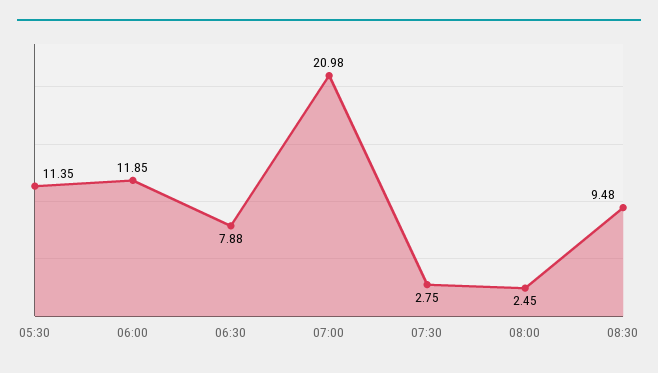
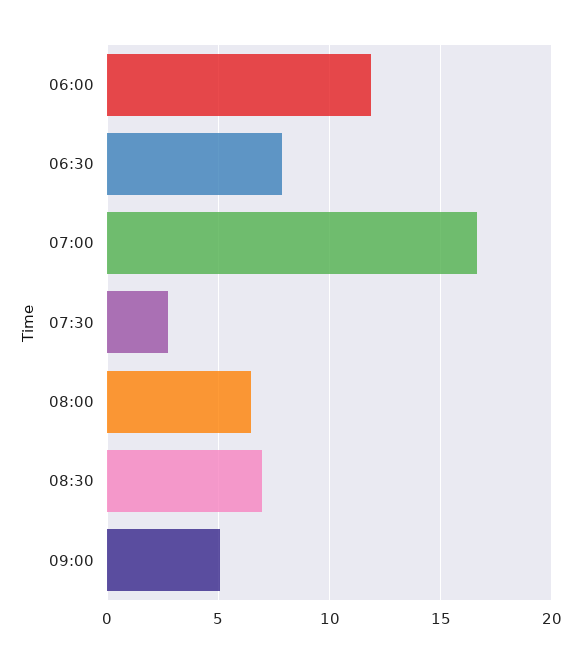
05:30: 11.35 -> none
07:00: 20.98 -> 16.5
08:00: 2.45 -> 6.5
08:30: 9.48 -> 7
09:00: none -> 5

